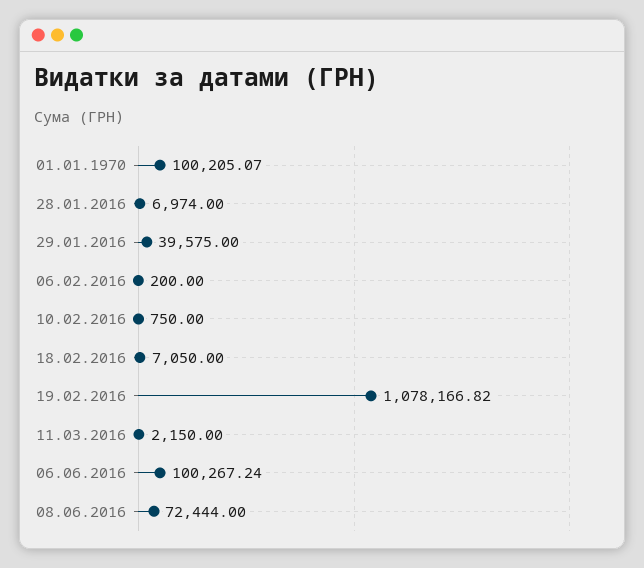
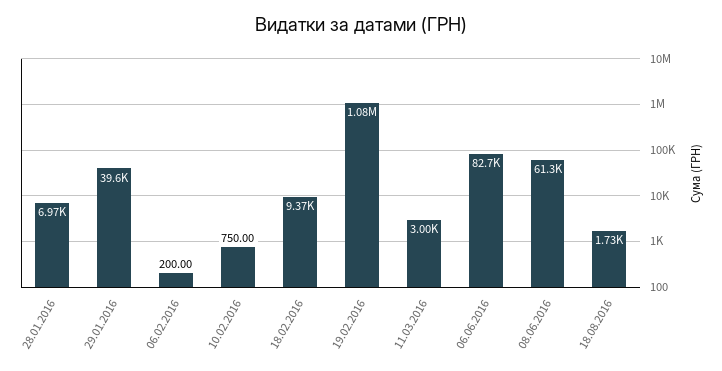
01.01.1970: 100205.07 -> none
18.02.2016: 7050 -> 9370
11.03.2016: 2150 -> 3000
06.06.2016: 100267.24 -> 82700
08.06.2016: 72444 -> 61300
18.08.2016: none -> 1730

